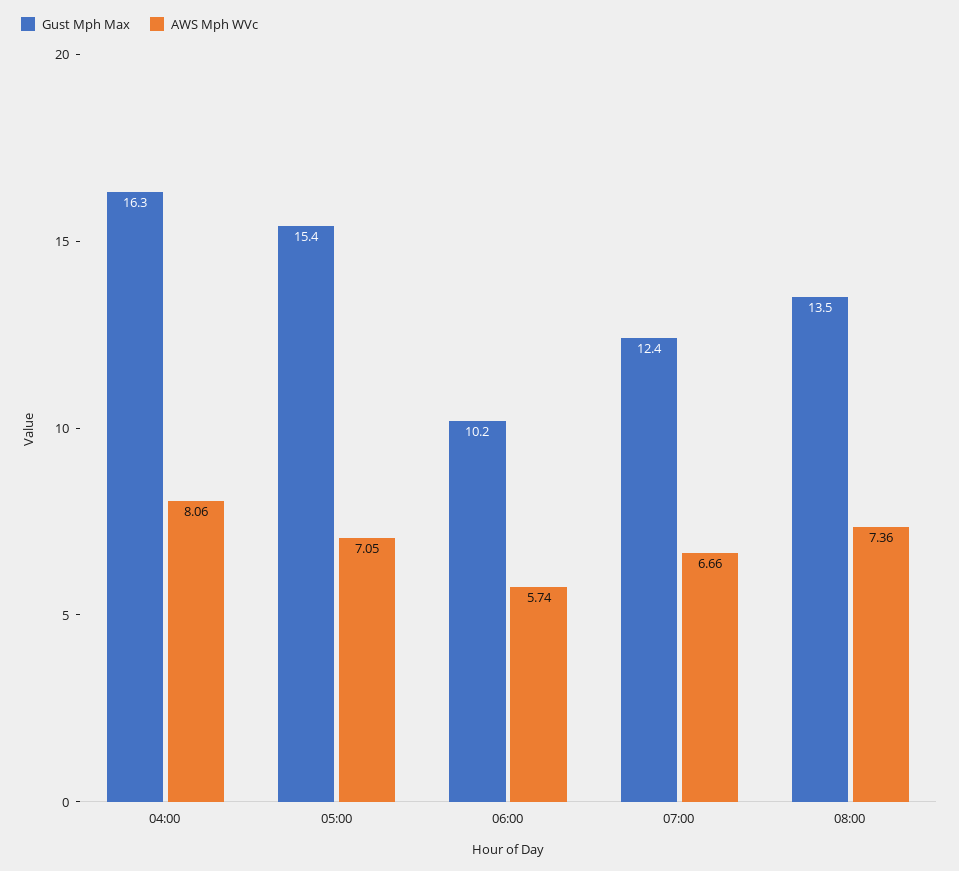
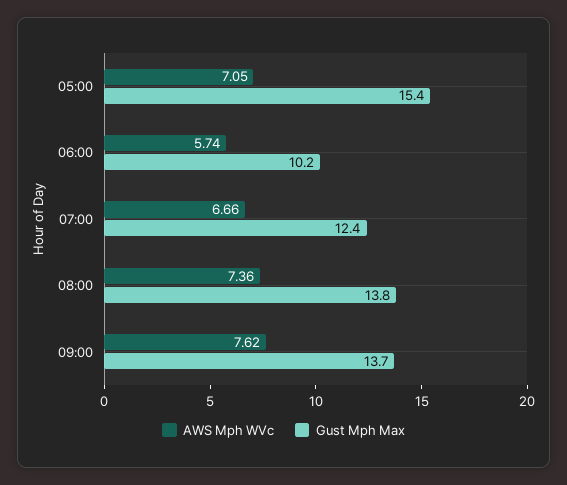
Gust Mph Max, 04:00: 16.3 -> none
AWS Mph WVc, 04:00: 8.06 -> none
Gust Mph Max, 08:00: 13.5 -> 13.8
AWS Mph WVc, 09:00: none -> 7.62
Gust Mph Max, 09:00: none -> 13.7

